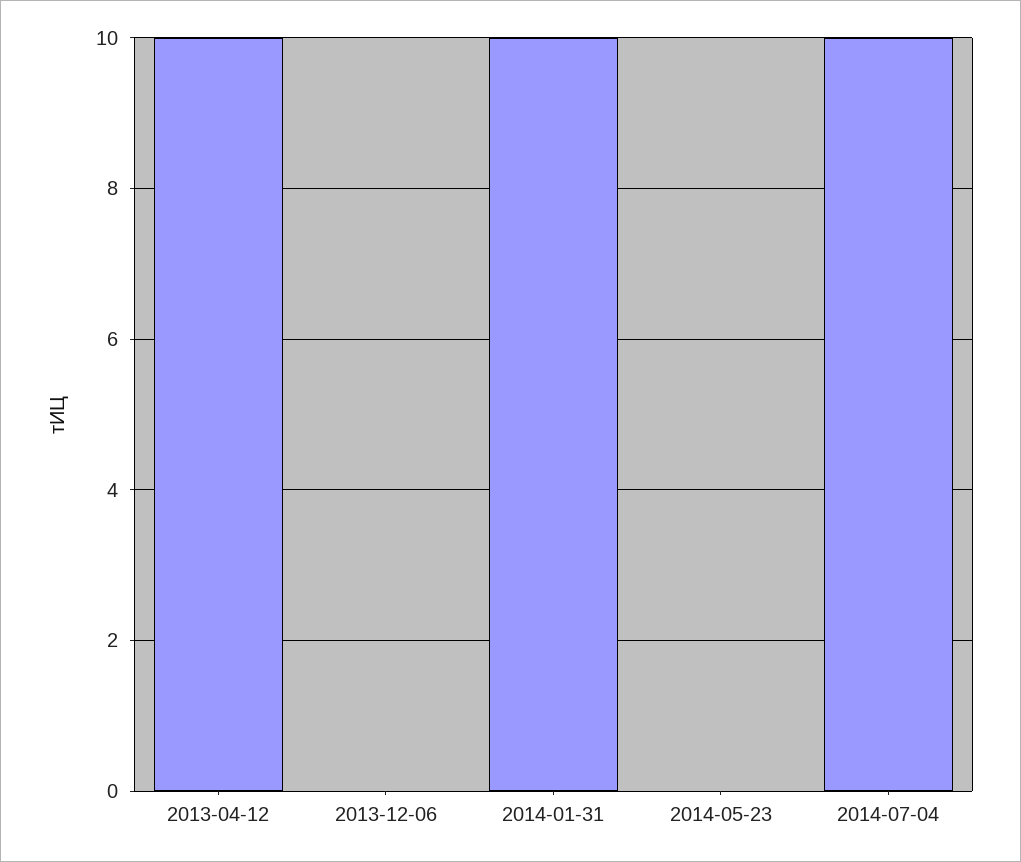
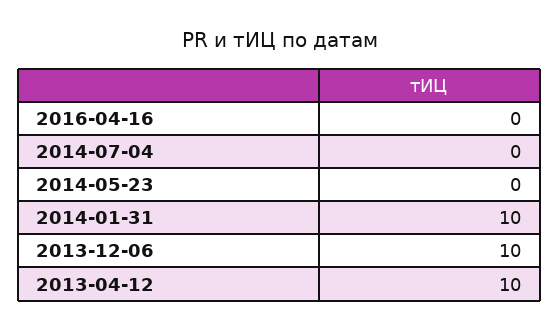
2013-12-06: 0 -> 10
2014-07-04: 10 -> 0
2016-04-16: none -> 0

